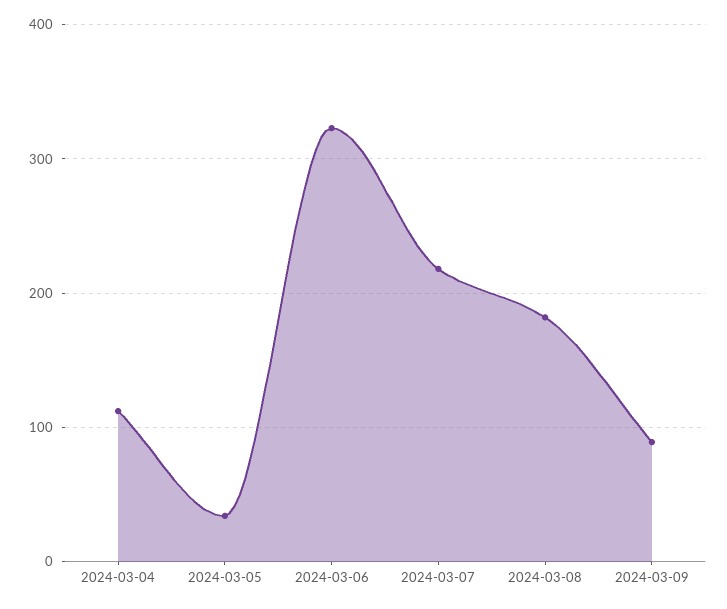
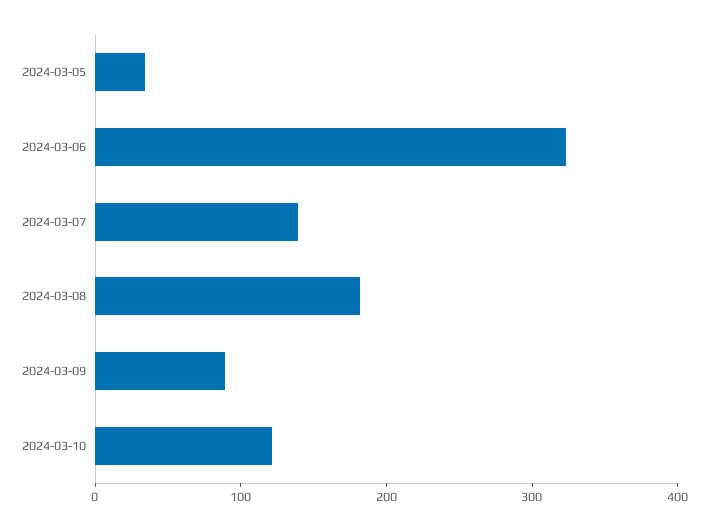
2024-03-04: 110 -> none
2024-03-07: 220 -> 140
2024-03-10: none -> 120

